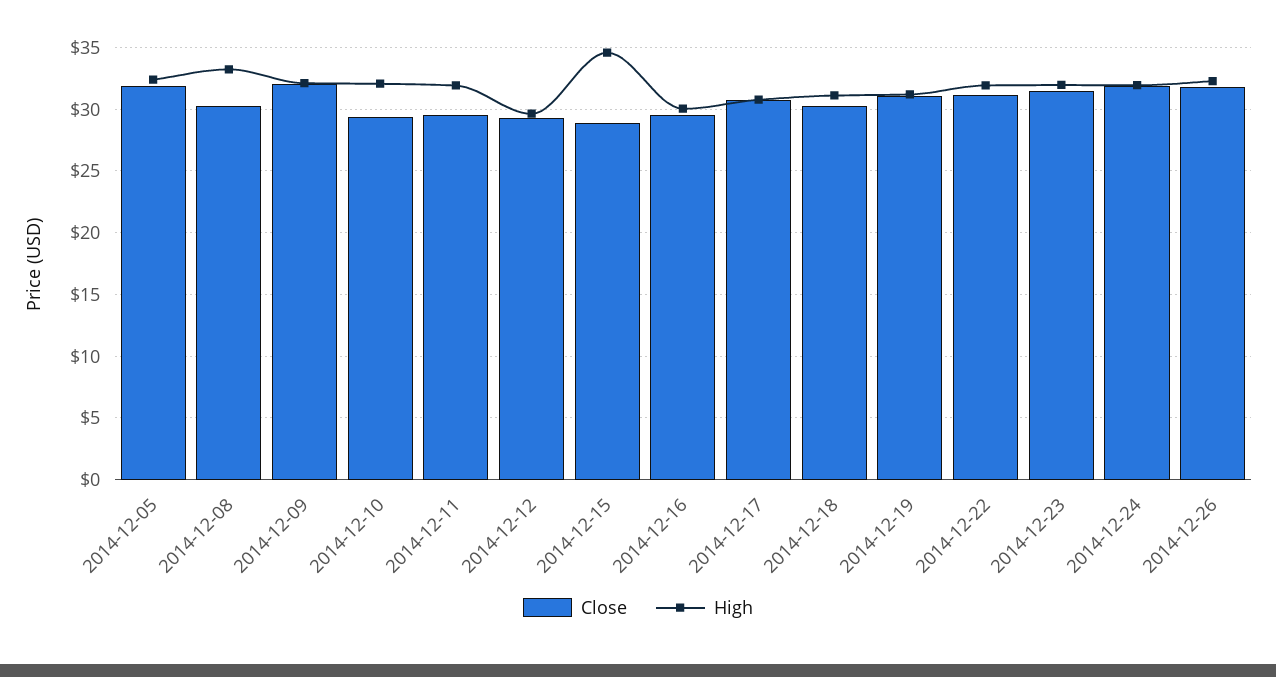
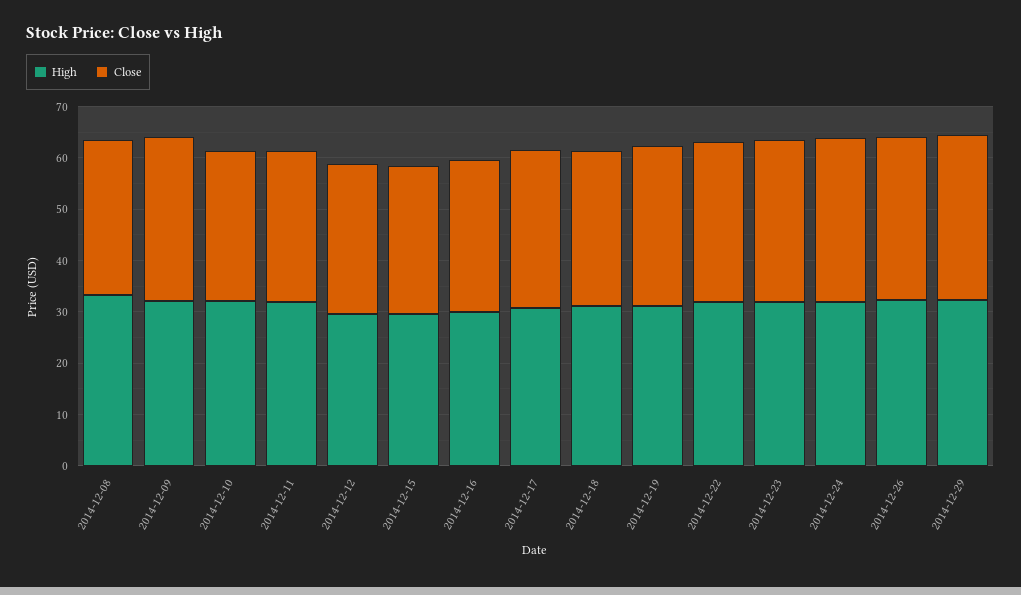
Close, 2014-12-05: 32 -> none
High, 2014-12-05: 32.5 -> none
High, 2014-12-15: 34.5 -> 30
High, 2014-12-29: none -> 32
Close, 2014-12-29: none -> 32

